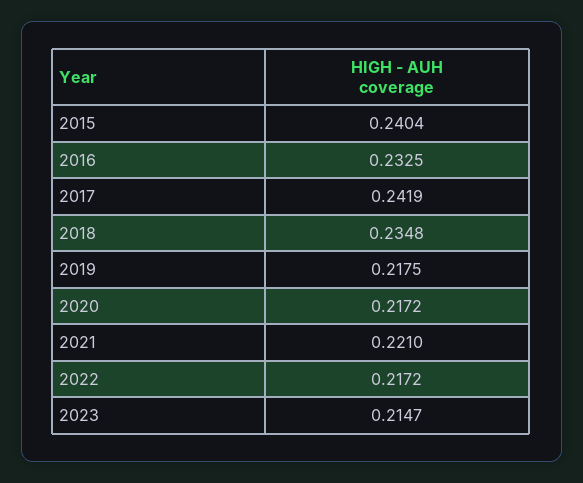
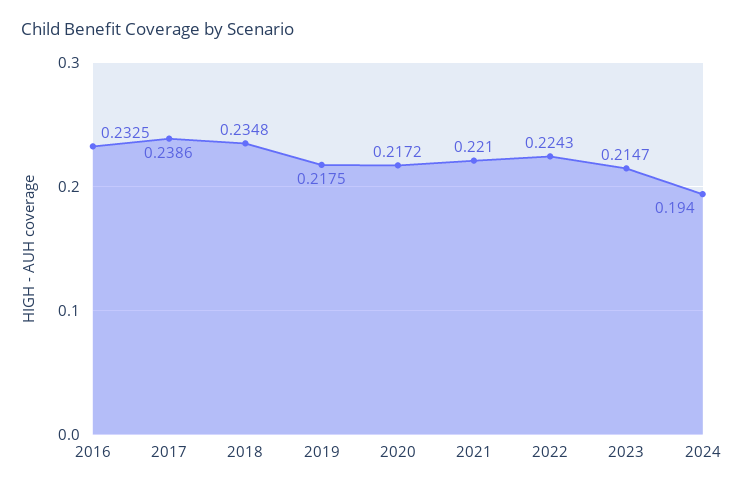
2015: 0.2404 -> none
2017: 0.2419 -> 0.2386
2022: 0.2172 -> 0.2243
2024: none -> 0.194

